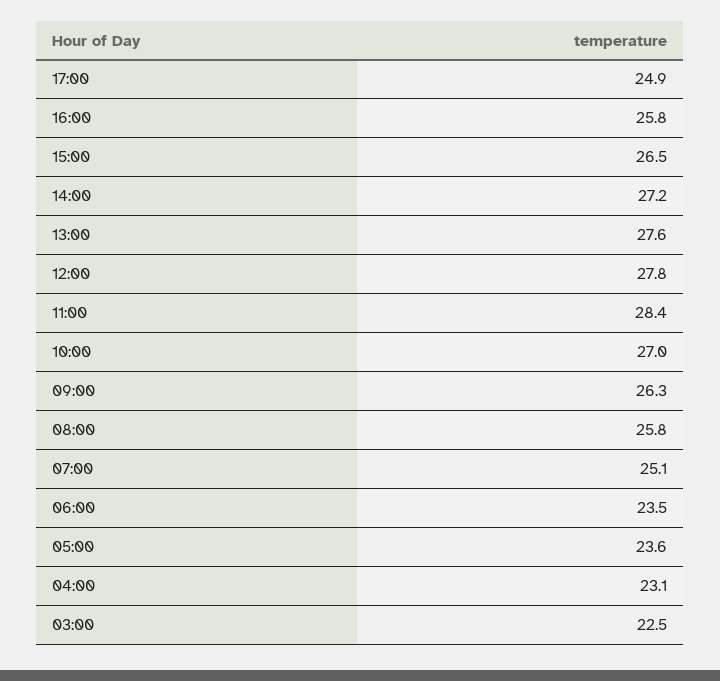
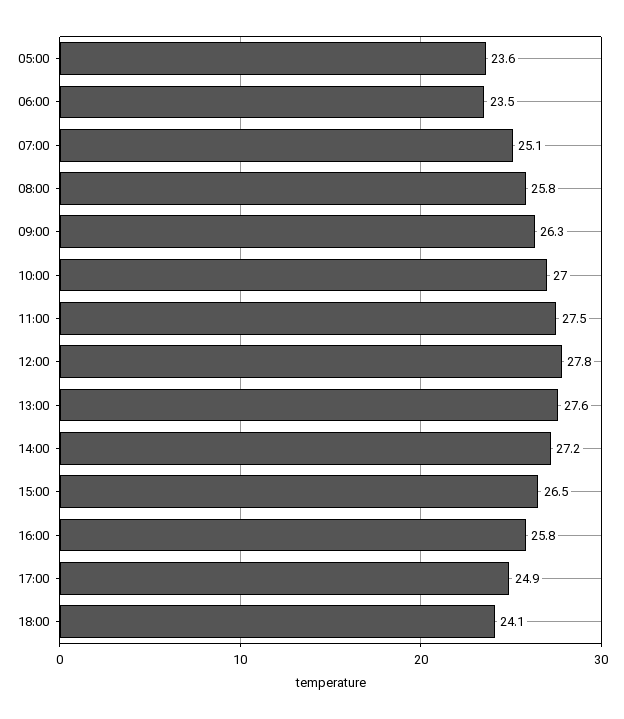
11:00: 28.4 -> 27.5
04:00: 23.1 -> none
03:00: 22.5 -> none
18:00: none -> 24.1

